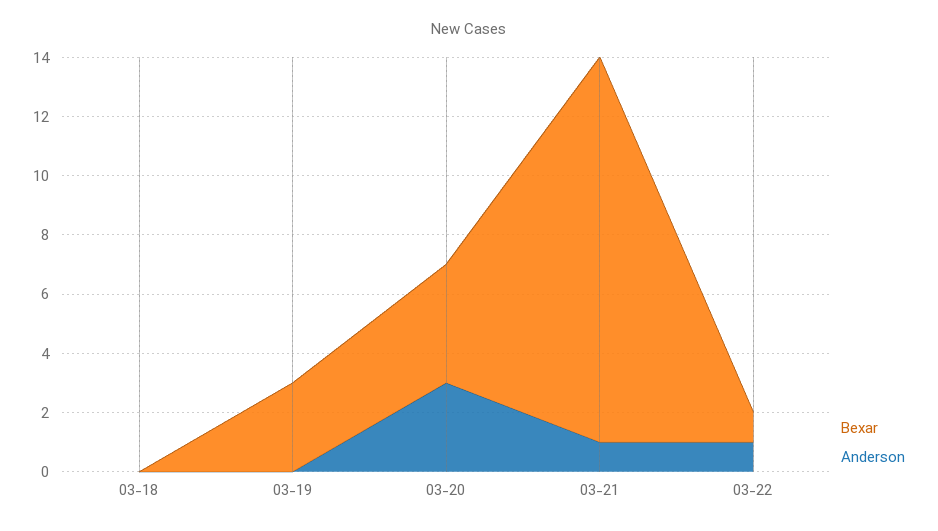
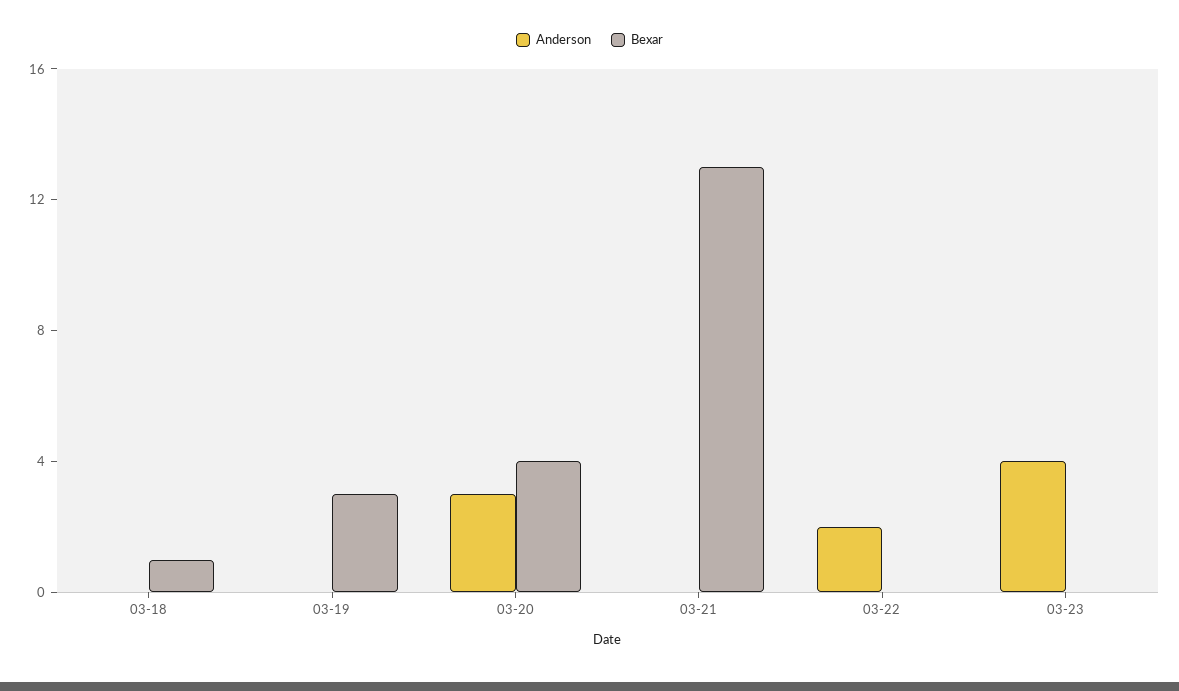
Bexar, 03-18: 0 -> 1
Anderson, 03-21: 1 -> 0
Bexar, 03-22: 1 -> 0
Anderson, 03-22: 1 -> 2
Anderson, 03-23: none -> 4
Bexar, 03-23: none -> 0

